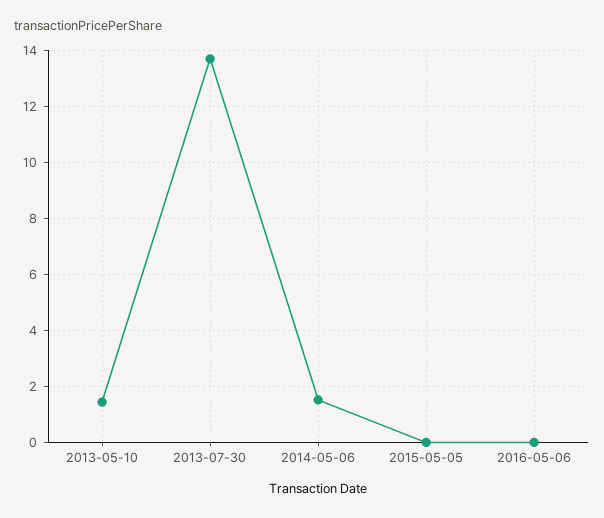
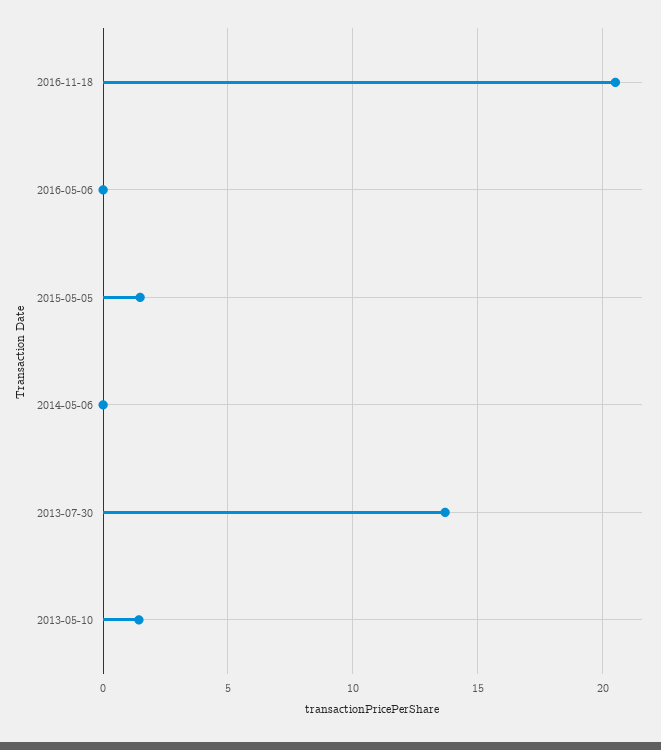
2014-05-06: 1.5 -> 0
2015-05-05: 0 -> 1.5
2016-11-18: none -> 20.5

